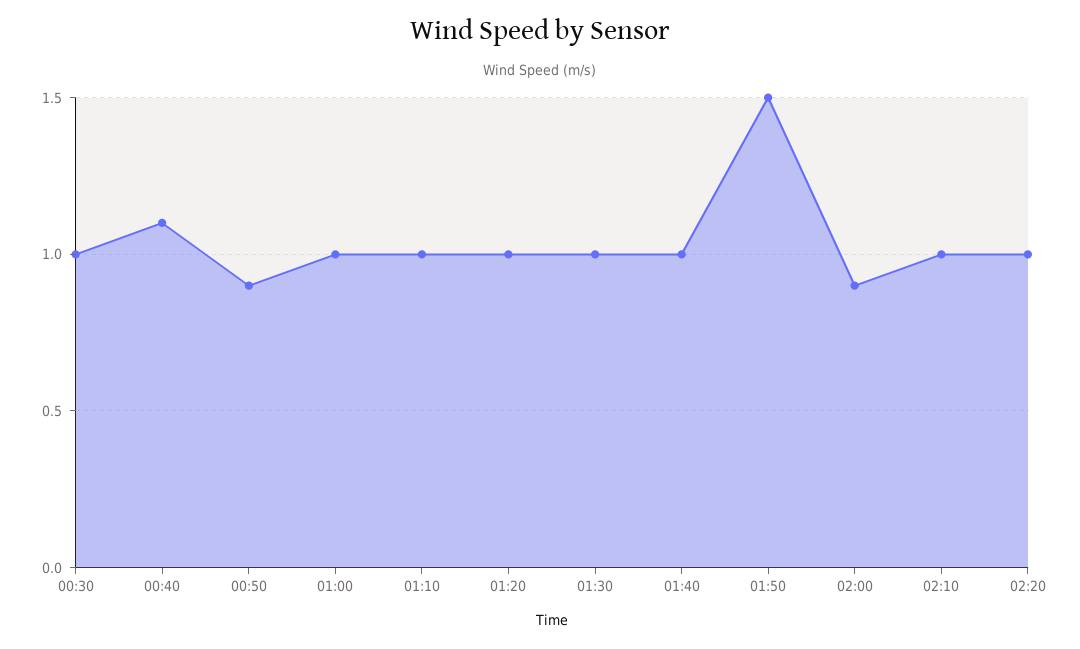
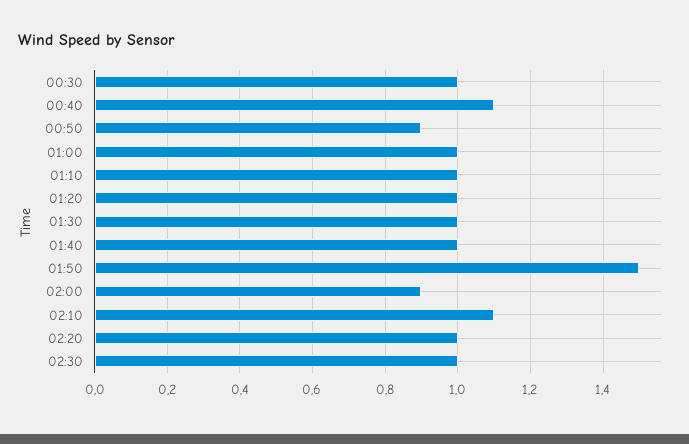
02:10: 1 -> 1.1
02:30: none -> 1

